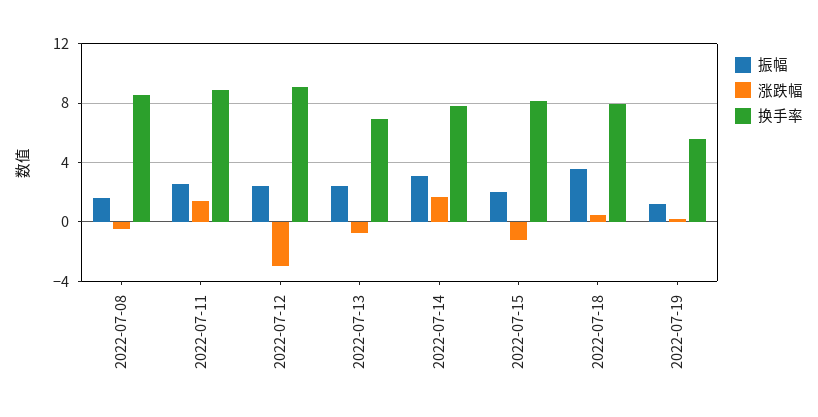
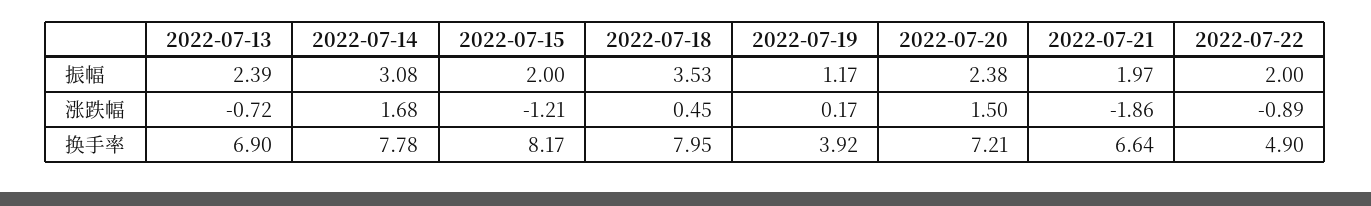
振幅, 2022-07-08: 1.5 -> none
涨跌幅, 2022-07-08: -0.5 -> none
换手率, 2022-07-08: 8.5 -> none
振幅, 2022-07-11: 2.5 -> none
涨跌幅, 2022-07-11: 1.5 -> none
换手率, 2022-07-11: 9 -> none
振幅, 2022-07-12: 2.5 -> none
涨跌幅, 2022-07-12: -3 -> none
换手率, 2022-07-12: 9 -> none
换手率, 2022-07-19: 5.5 -> 3.92
振幅, 2022-07-20: none -> 2.38
振幅, 2022-07-21: none -> 1.97
振幅, 2022-07-22: none -> 2
涨跌幅, 2022-07-20: none -> 1.5
涨跌幅, 2022-07-21: none -> -1.86
涨跌幅, 2022-07-22: none -> -0.89
换手率, 2022-07-20: none -> 7.21
换手率, 2022-07-21: none -> 6.64
换手率, 2022-07-22: none -> 4.9

